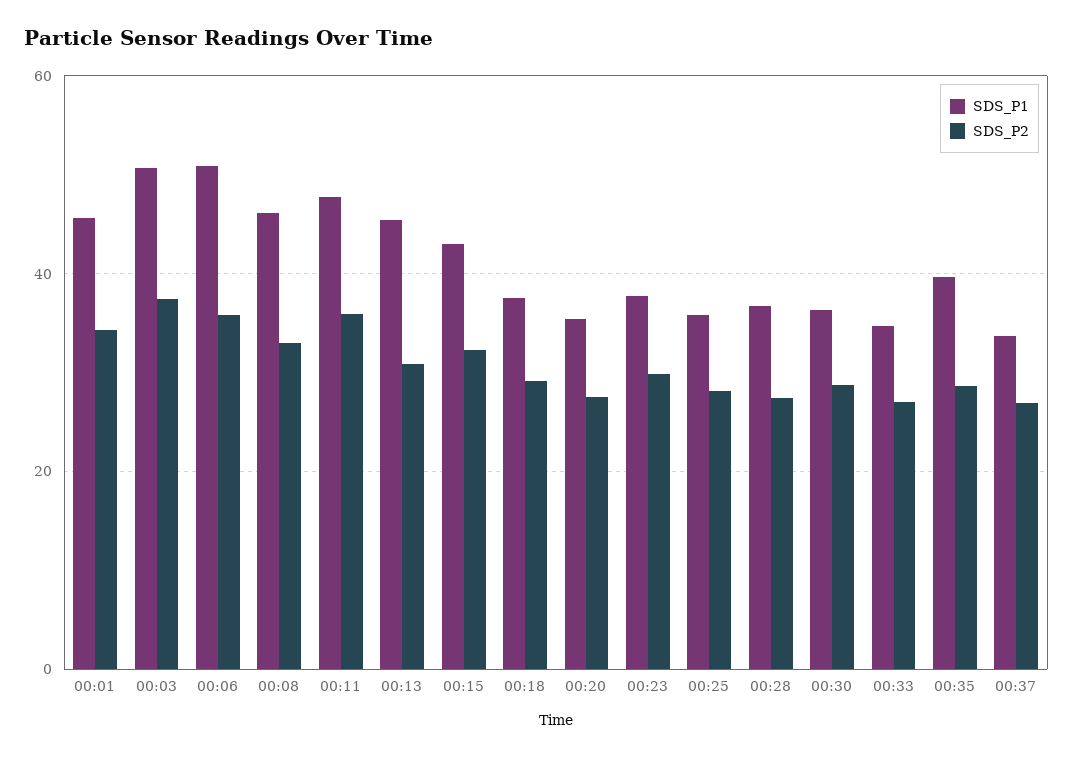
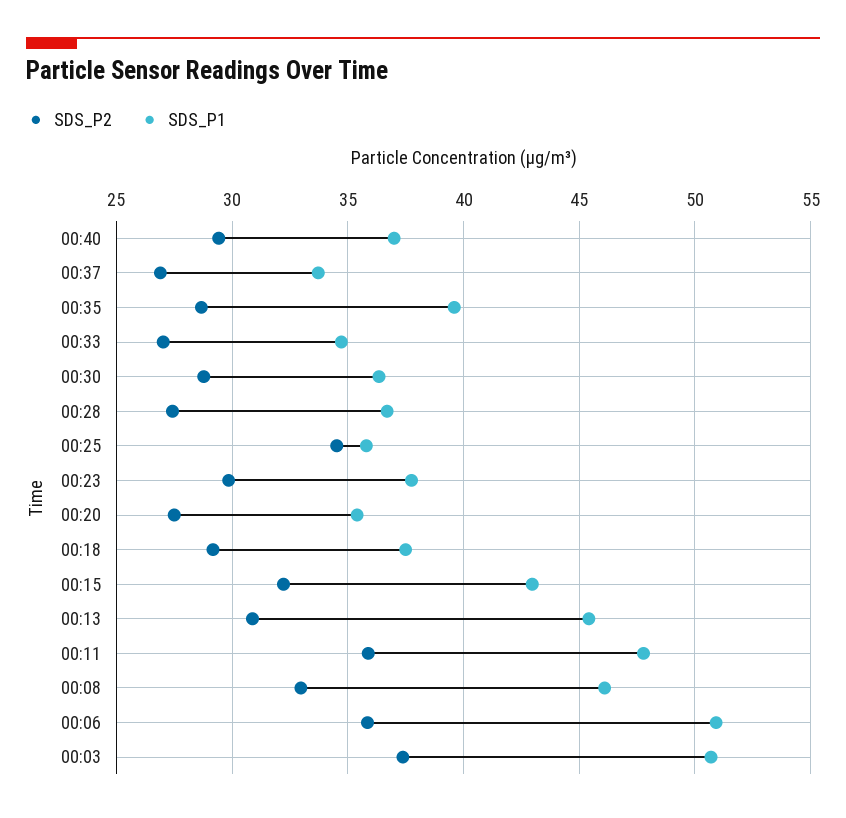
SDS_P1, 00:01: 46 -> none
SDS_P2, 00:01: 34 -> none
SDS_P2, 00:25: 28 -> 34.5
SDS_P2, 00:40: none -> 29.5
SDS_P1, 00:40: none -> 37

